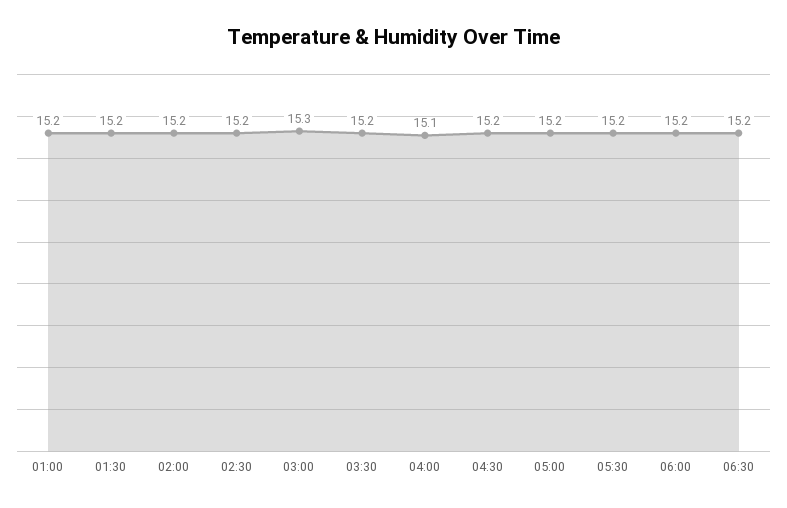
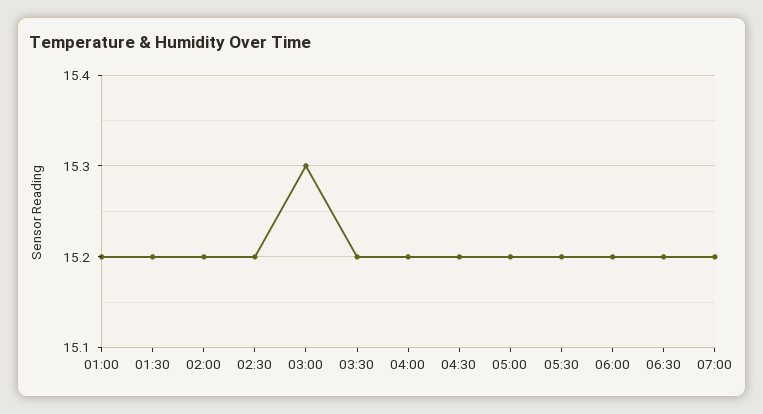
04:00: 15.1 -> 15.2
07:00: none -> 15.2

